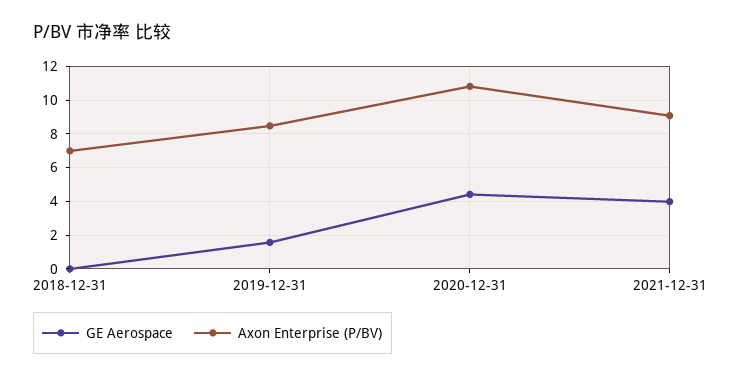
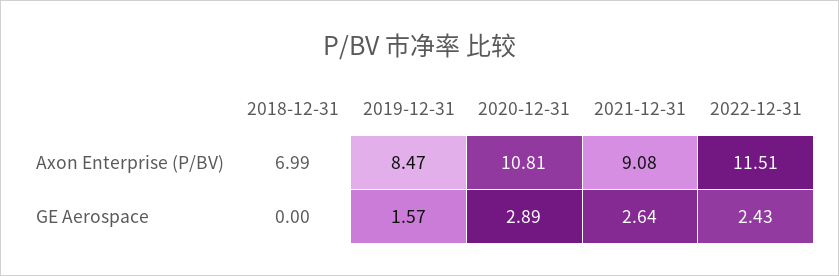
GE Aerospace, 2020-12-31: 4.5 -> 2.89
GE Aerospace, 2021-12-31: 4 -> 2.64
Axon Enterprise (P/BV), 2022-12-31: none -> 11.51
GE Aerospace, 2022-12-31: none -> 2.43

